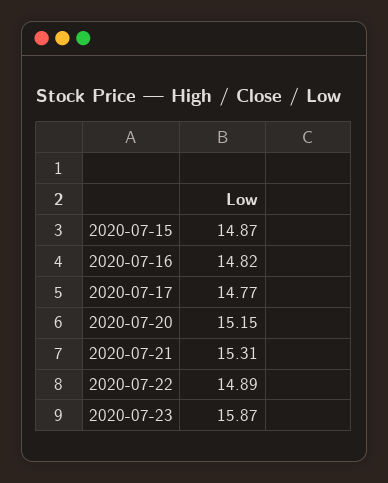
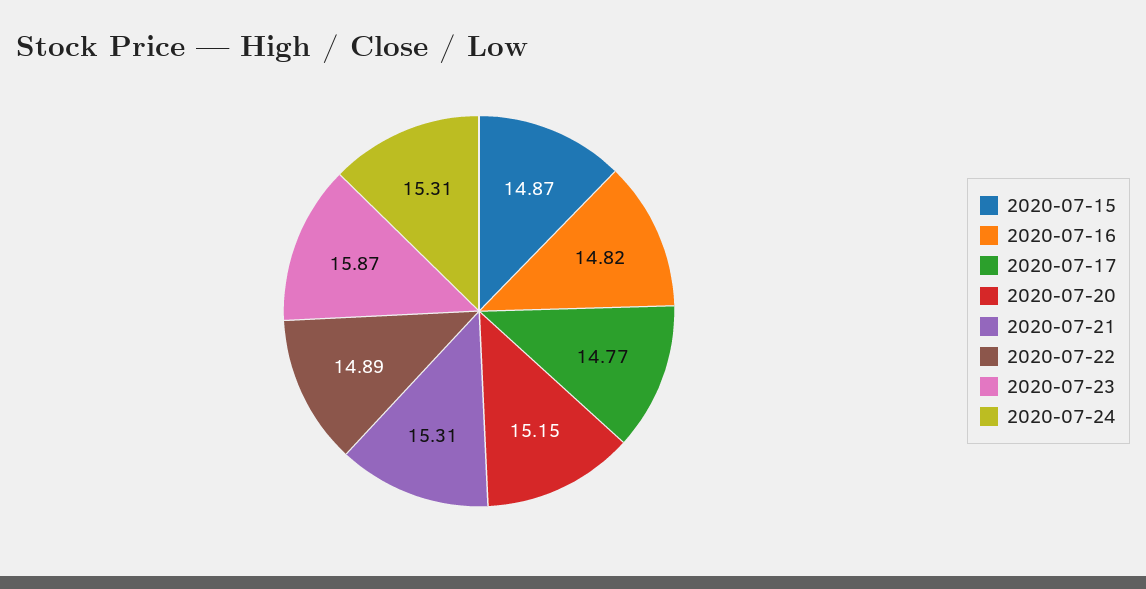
2020-07-24: none -> 15.31

